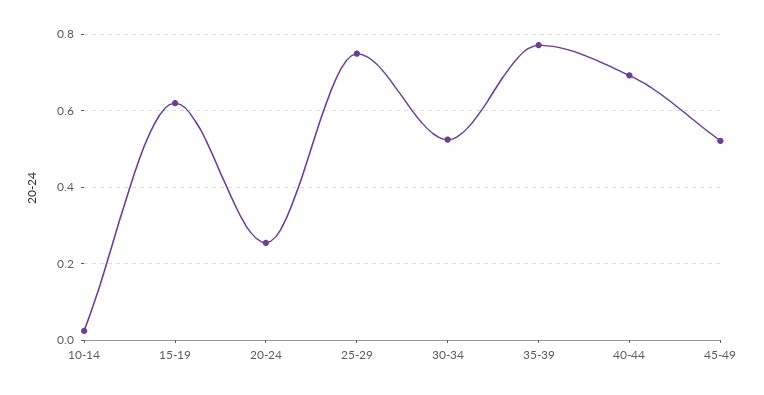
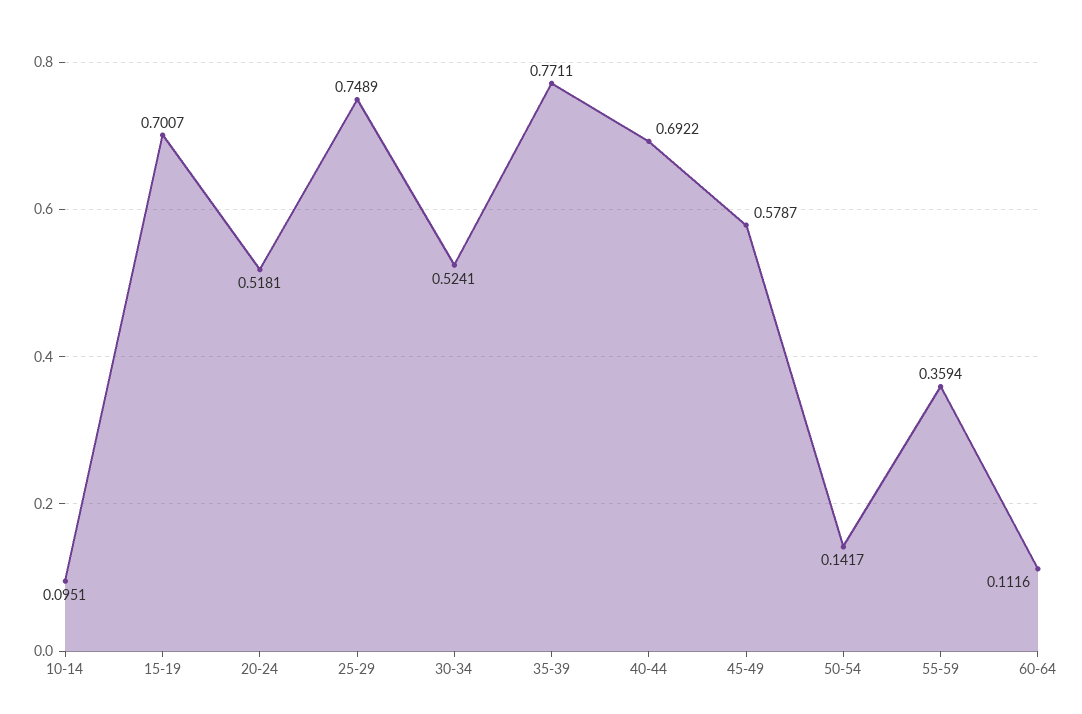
10-14: 0.02 -> 0.0951
15-19: 0.62 -> 0.7007
20-24: 0.26 -> 0.5181
45-49: 0.52 -> 0.5787
50-54: none -> 0.1417
55-59: none -> 0.3594
60-64: none -> 0.1116

